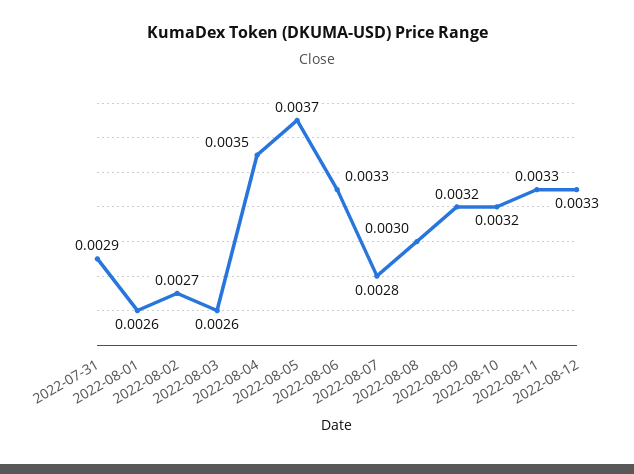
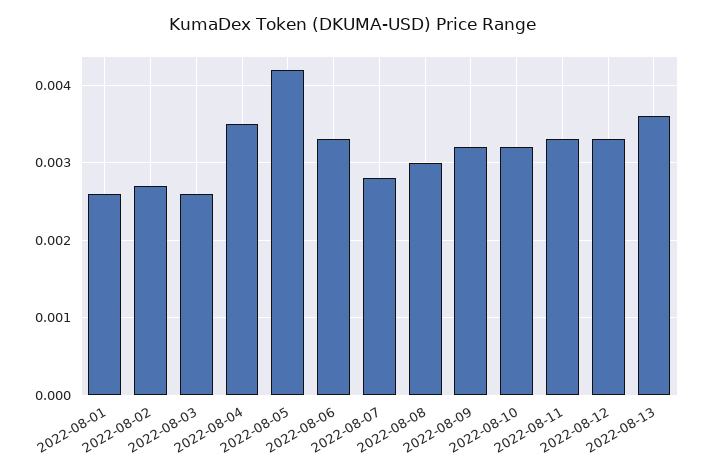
2022-07-31: 0.0029 -> none
2022-08-05: 0.0037 -> 0.0042
2022-08-13: none -> 0.0036

